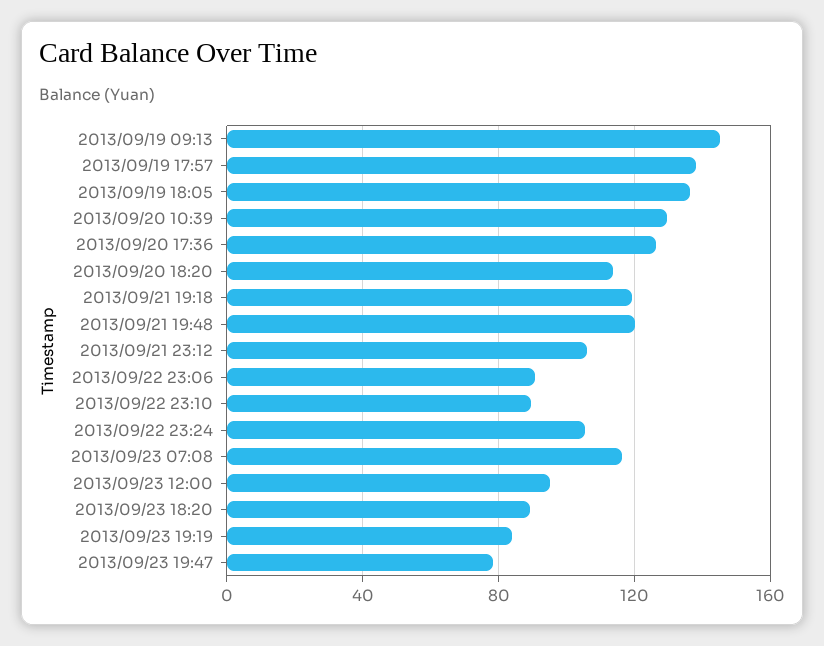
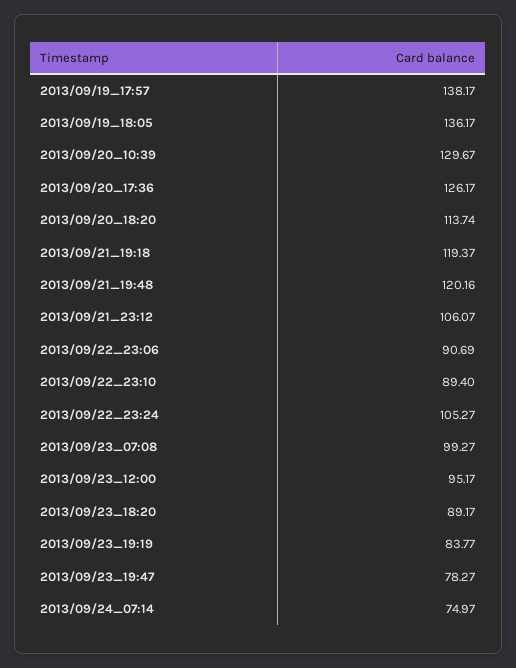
2013/09/19 09:13: 145 -> none
2013/09/23 07:08: 115 -> 99.27
2013/09/24_07:14: none -> 74.97

